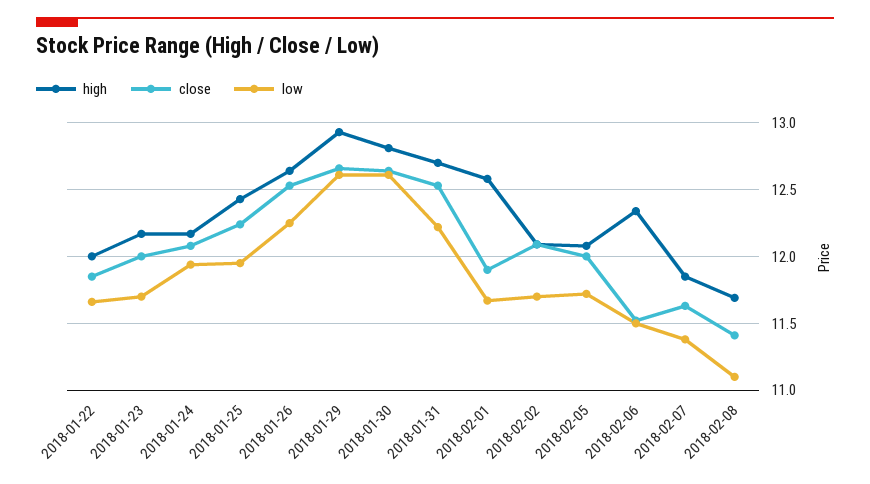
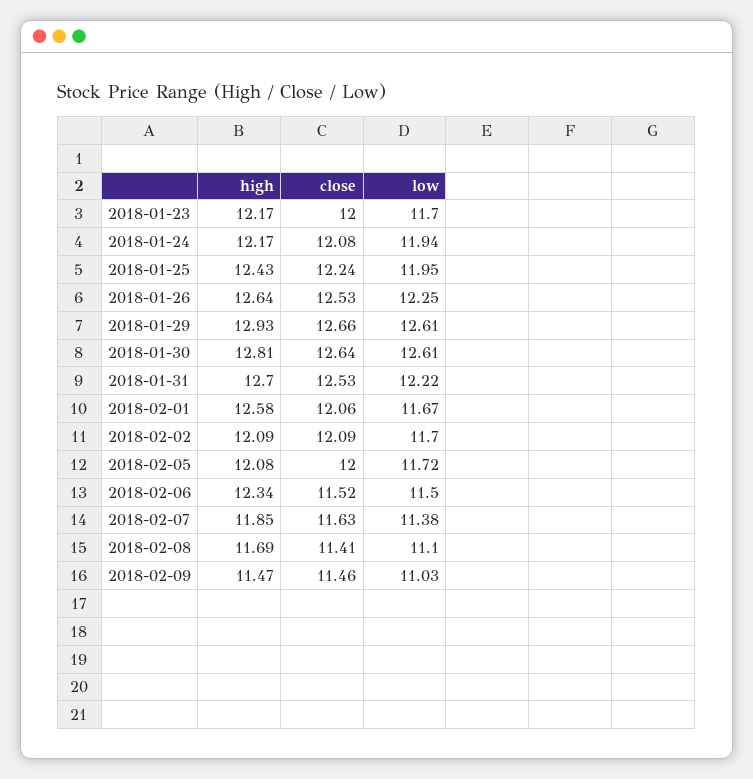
high, 2018-01-22: 12 -> none
close, 2018-01-22: 11.85 -> none
low, 2018-01-22: 11.65 -> none
close, 2018-02-01: 11.9 -> 12.06
high, 2018-02-09: none -> 11.47
close, 2018-02-09: none -> 11.46
low, 2018-02-09: none -> 11.03

